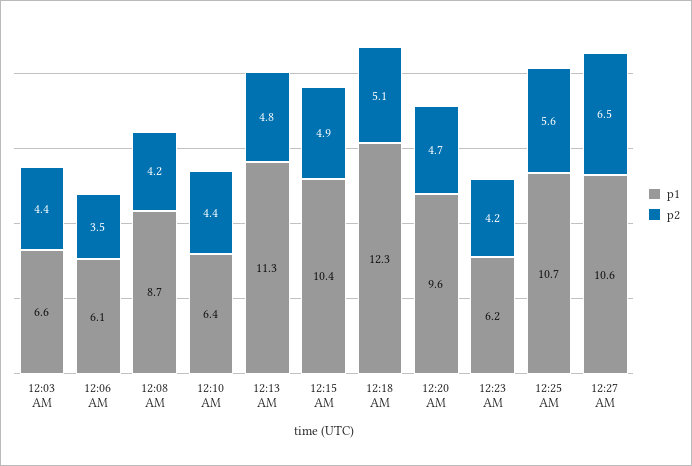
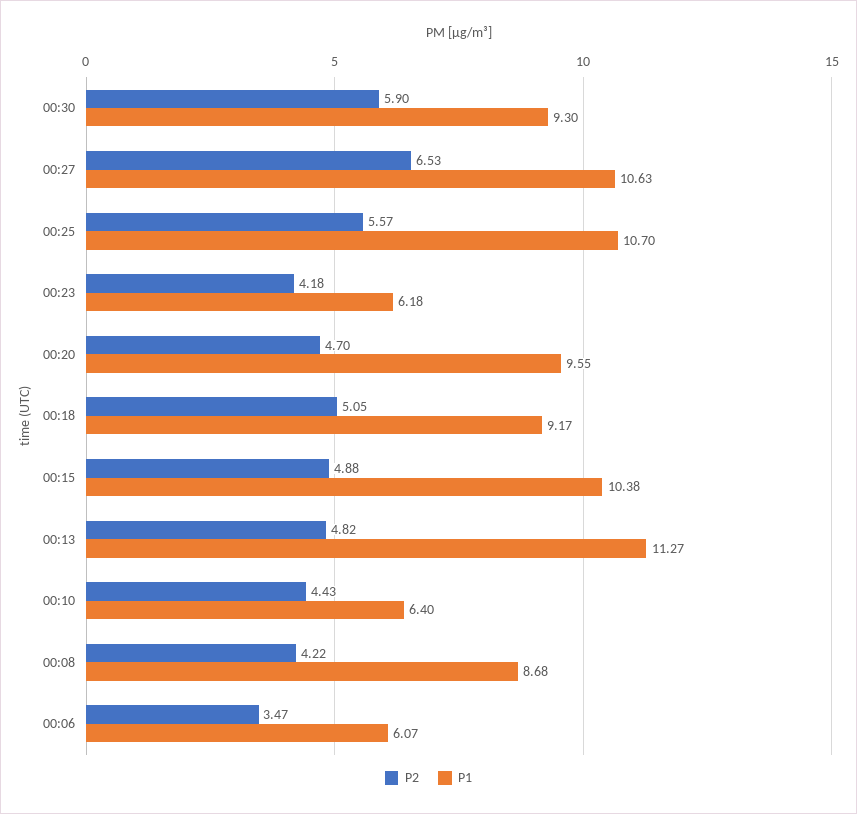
p1, 12:03 AM: 6.6 -> none
p2, 12:03 AM: 4.4 -> none
p1, 12:18 AM: 12.3 -> 9.17
p2, 00:30: none -> 5.9
p1, 00:30: none -> 9.3

